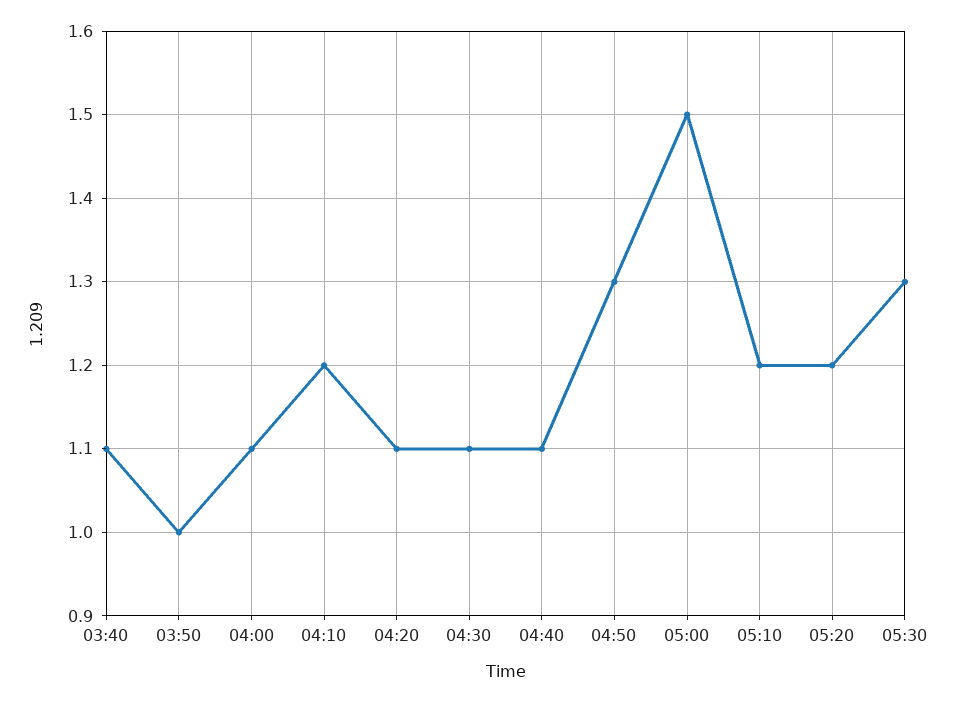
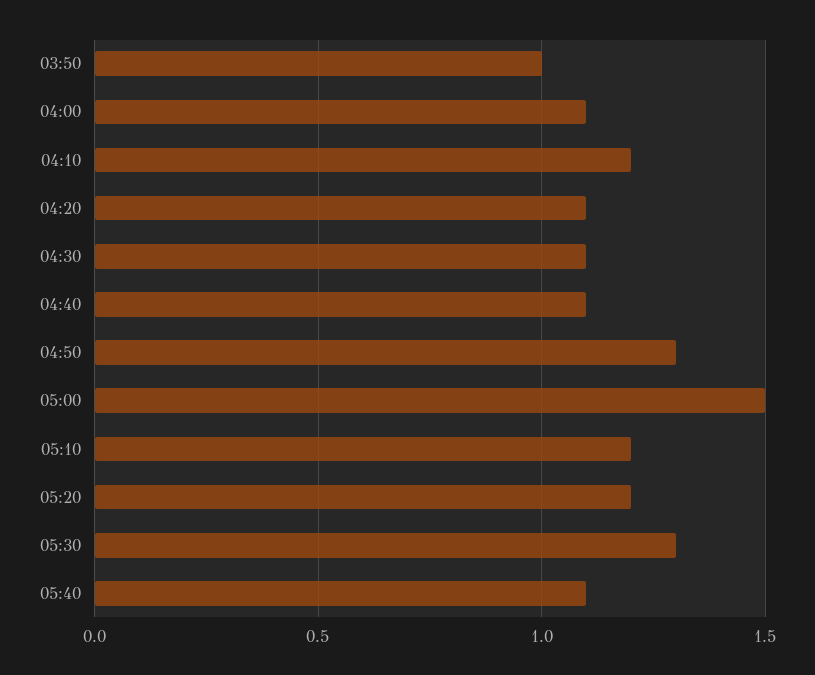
03:40: 1.1 -> none
05:40: none -> 1.1

